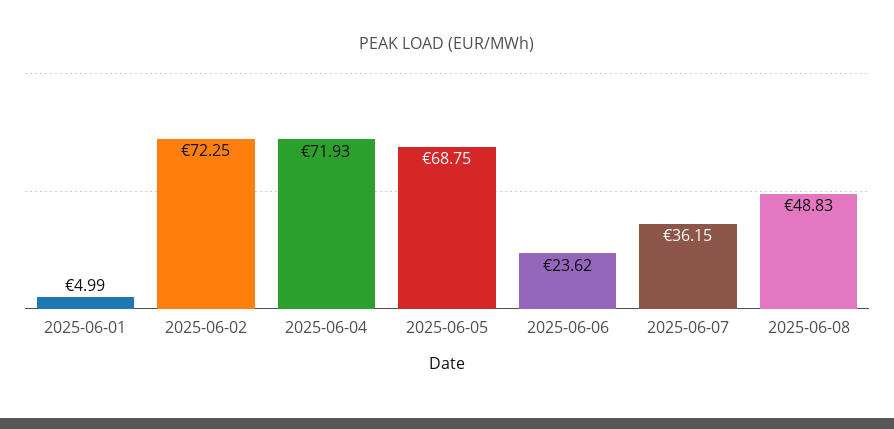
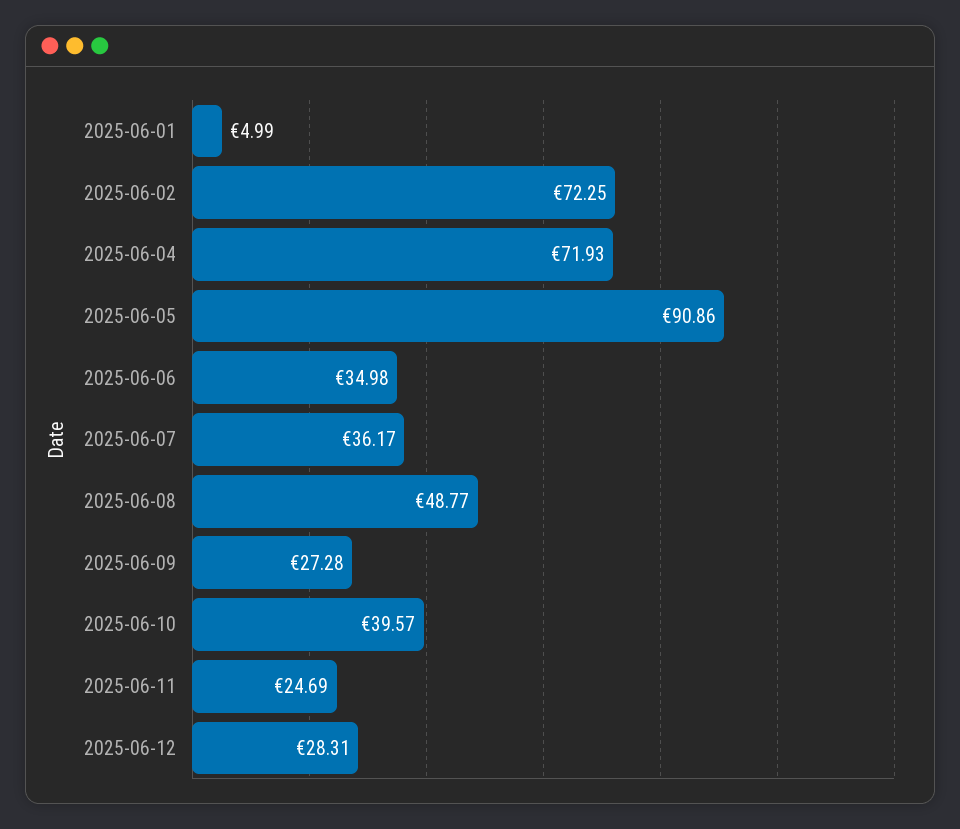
2025-06-05: 68.75 -> 90.86
2025-06-06: 23.62 -> 34.98
2025-06-07: 36.15 -> 36.17
2025-06-08: 48.83 -> 48.77
2025-06-09: none -> 27.28
2025-06-10: none -> 39.57
2025-06-11: none -> 24.69
2025-06-12: none -> 28.31

